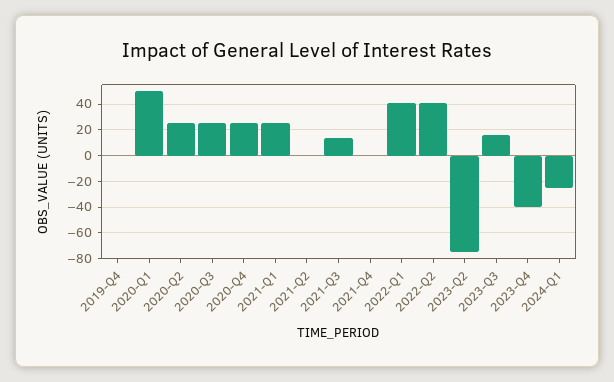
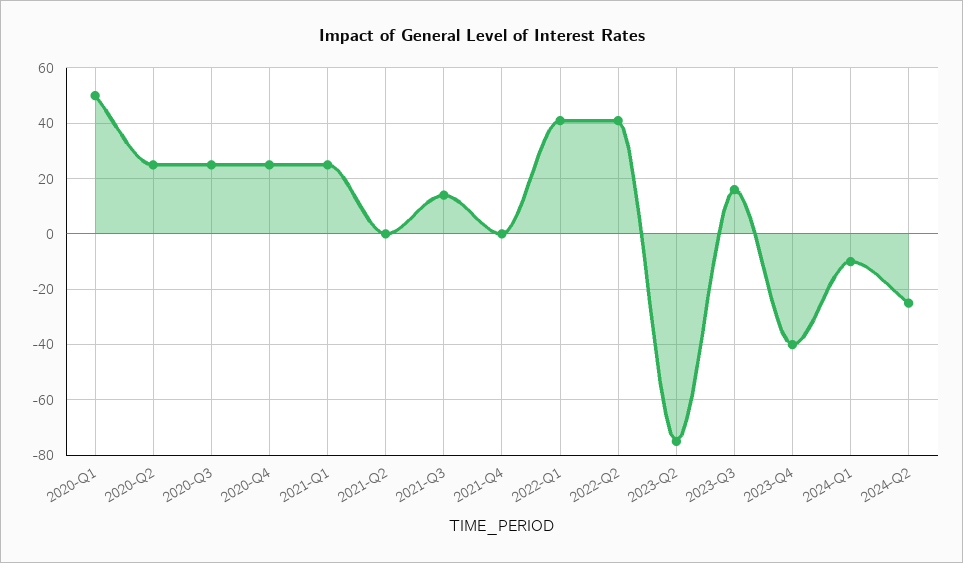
2019-Q4: 0 -> none
2024-Q1: -25 -> -10
2024-Q2: none -> -25

